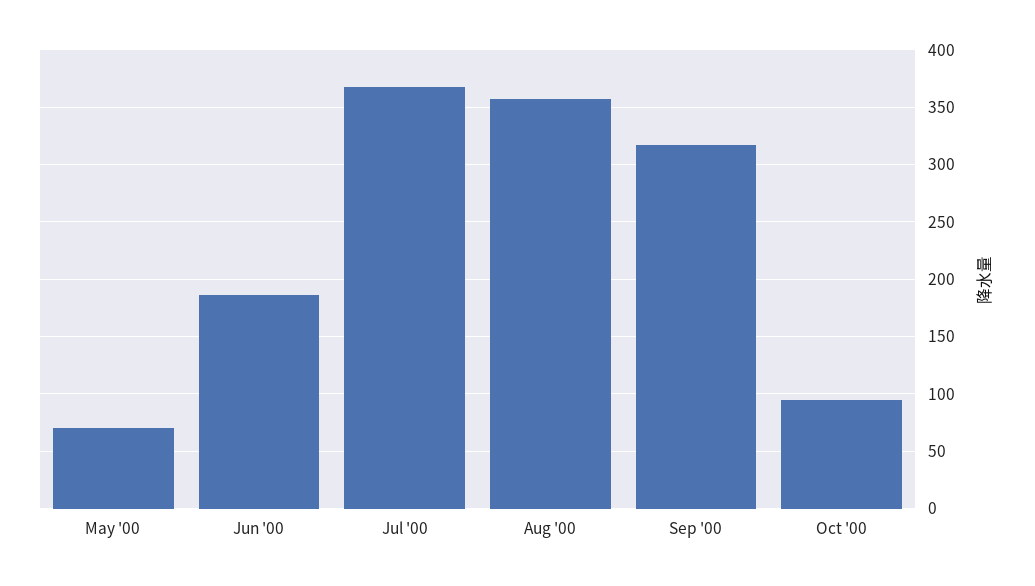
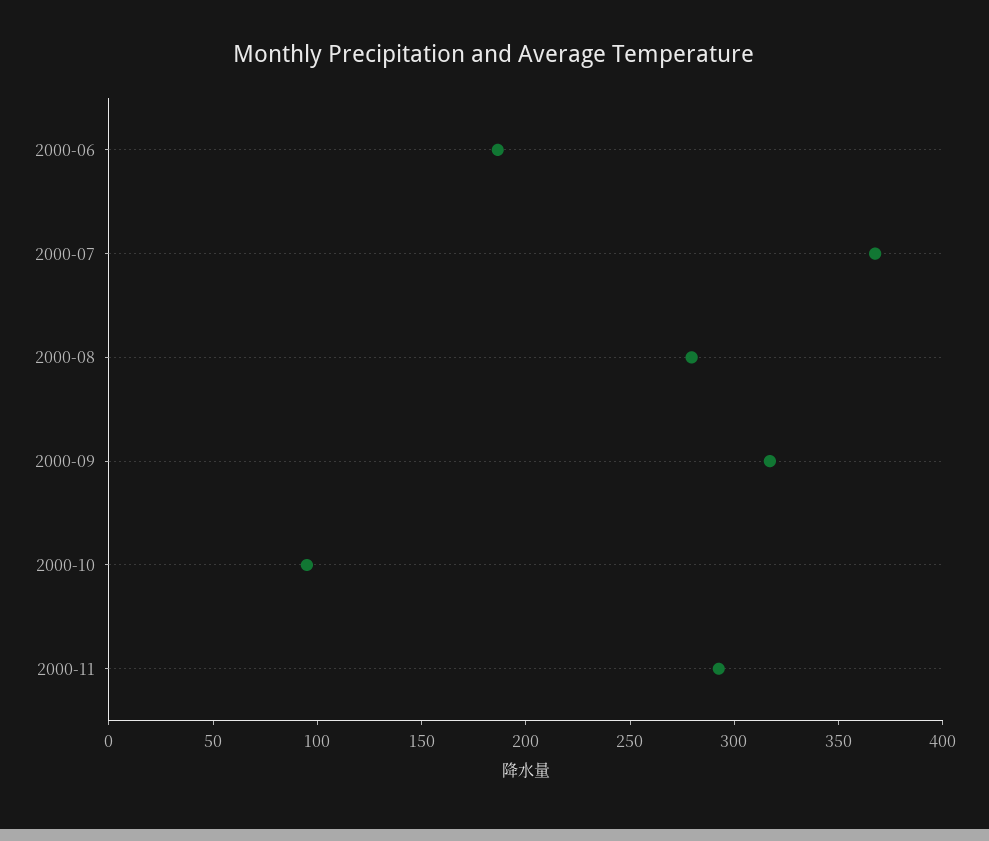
May '00: 70 -> none
Aug '00: 360 -> 280
2000-11: none -> 290

